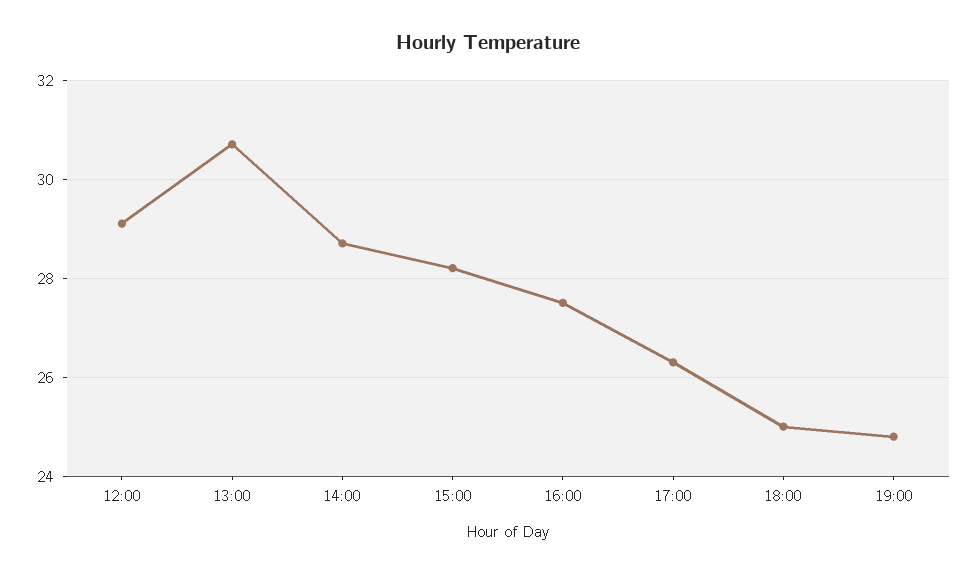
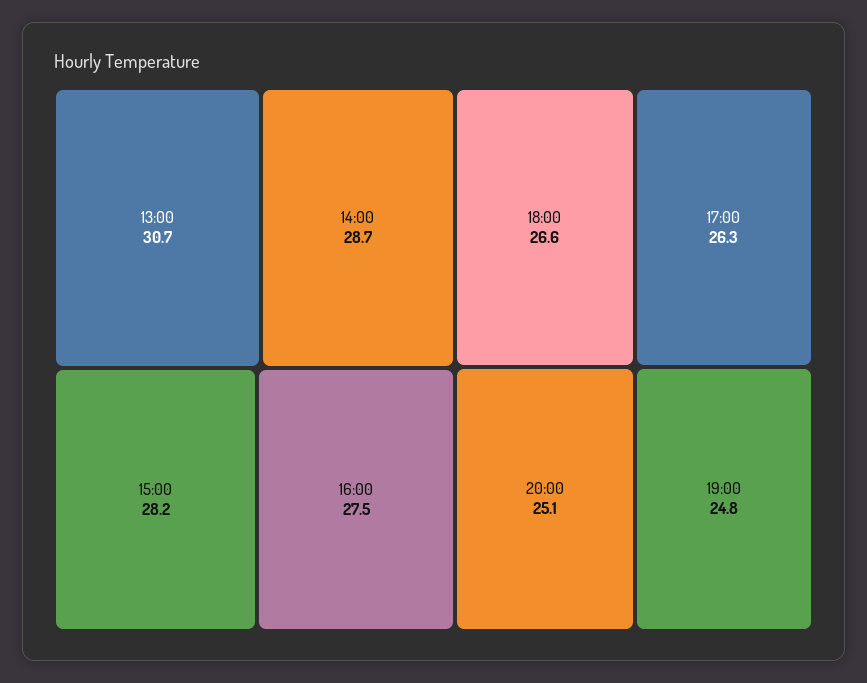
12:00: 29 -> none
18:00: 25 -> 26.6
20:00: none -> 25.1

